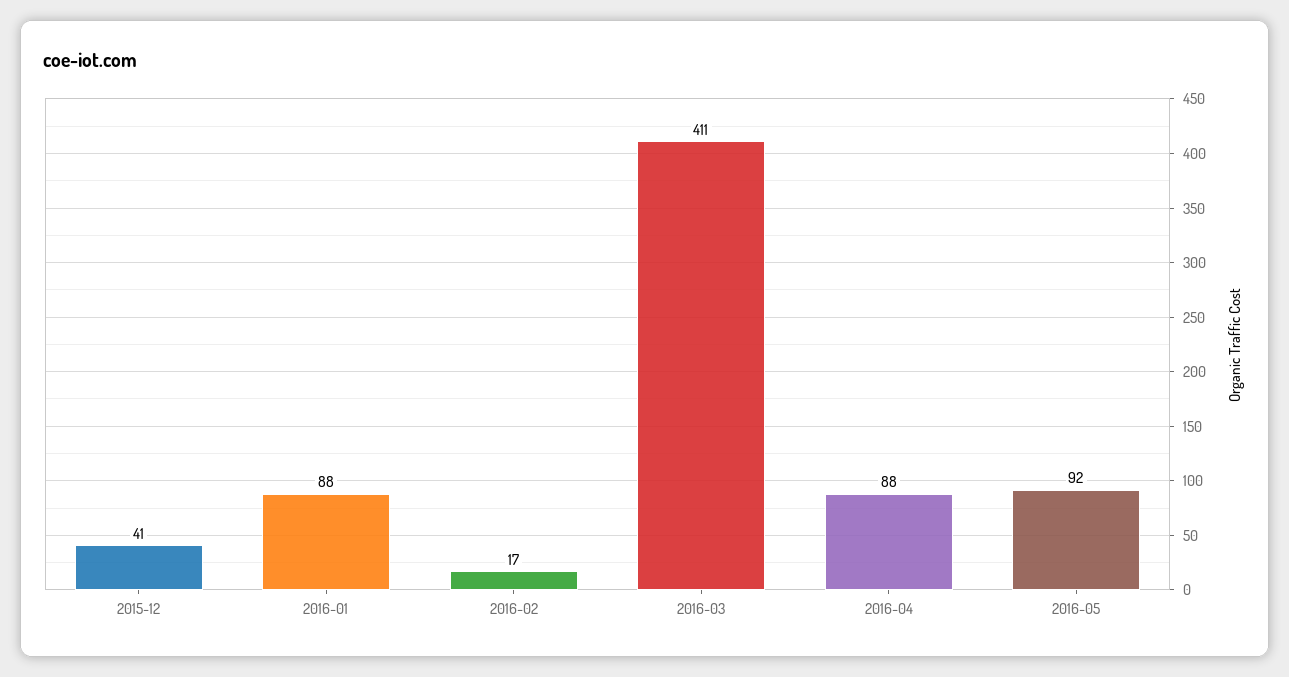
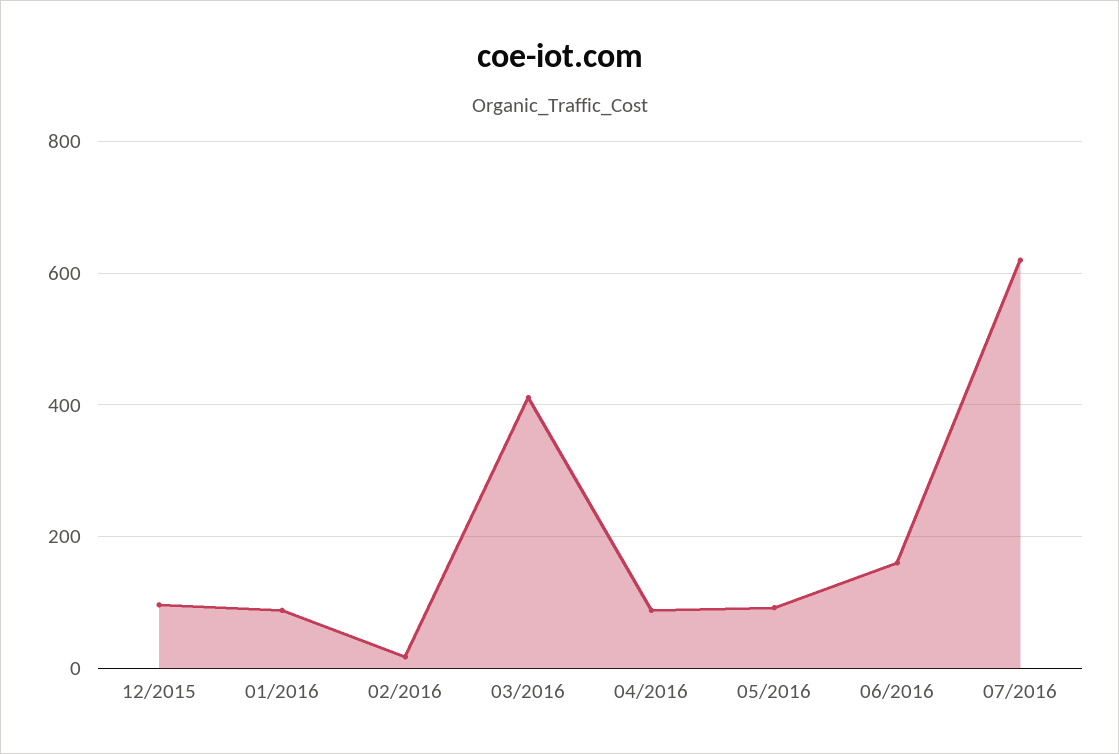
2015-12: 41 -> 100
06/2016: none -> 160
07/2016: none -> 620

